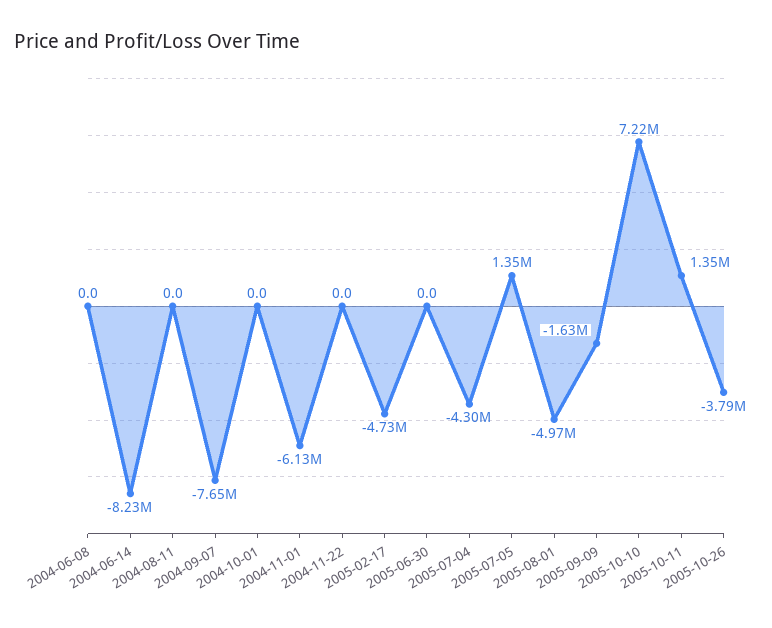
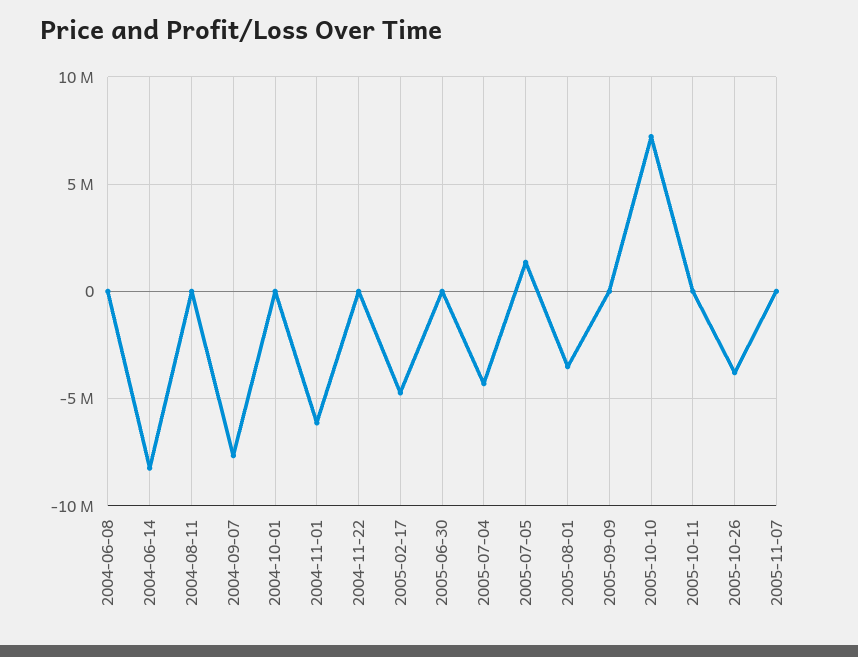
2005-08-01: -4970000 -> -3500000
2005-09-09: -1630000 -> 0
2005-10-11: 1350000 -> 0
2005-11-07: none -> 0

